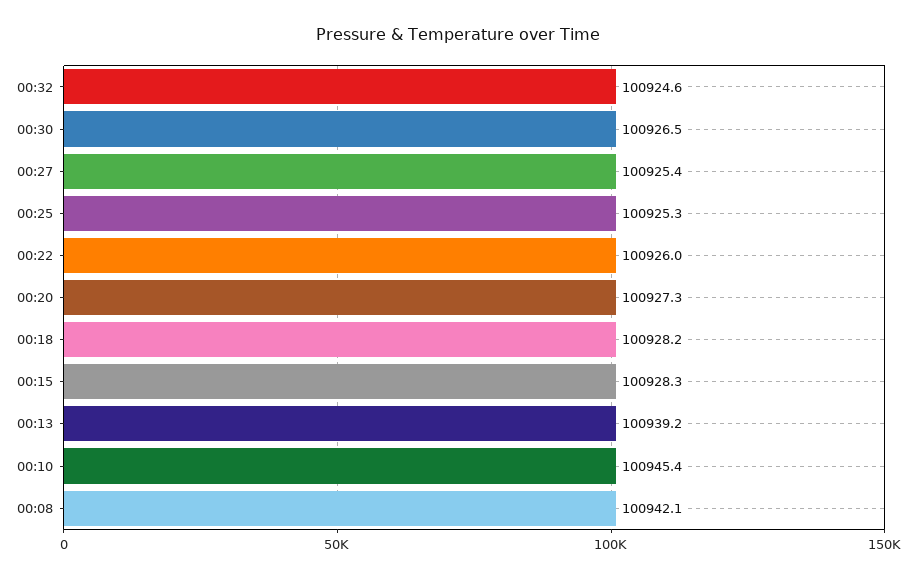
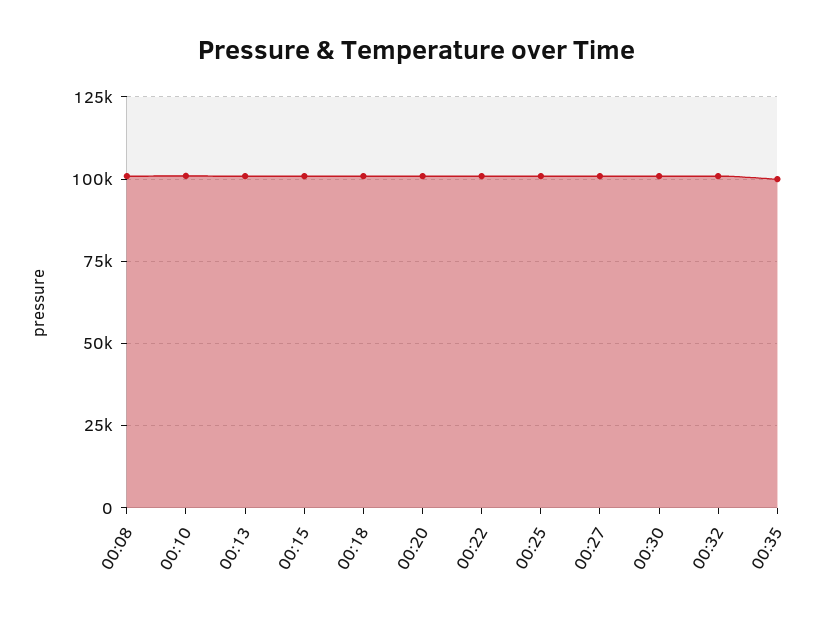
00:35: none -> 100000

